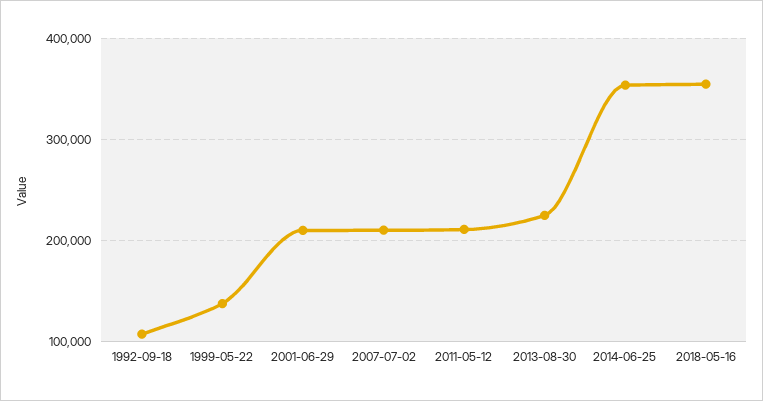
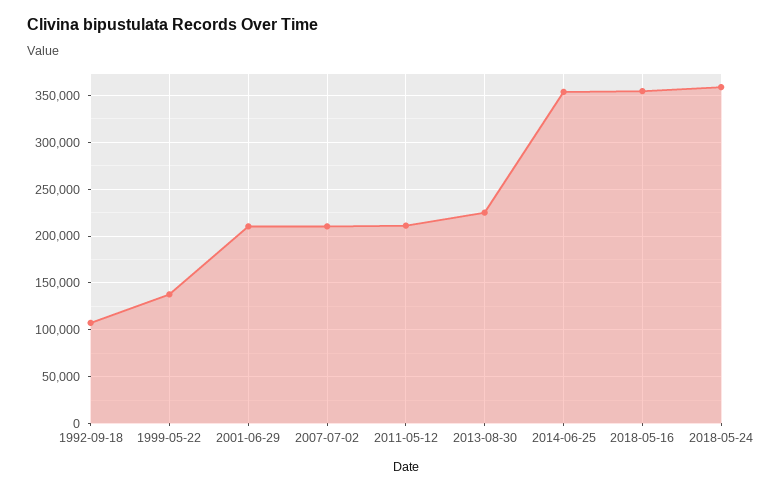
2018-05-24: none -> 360000

